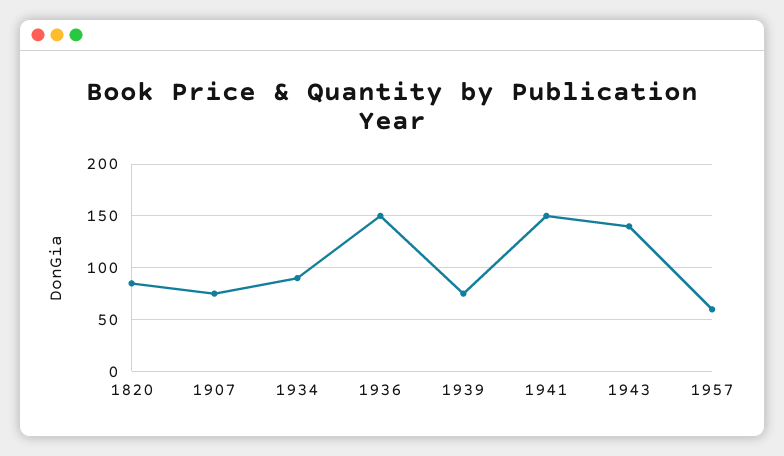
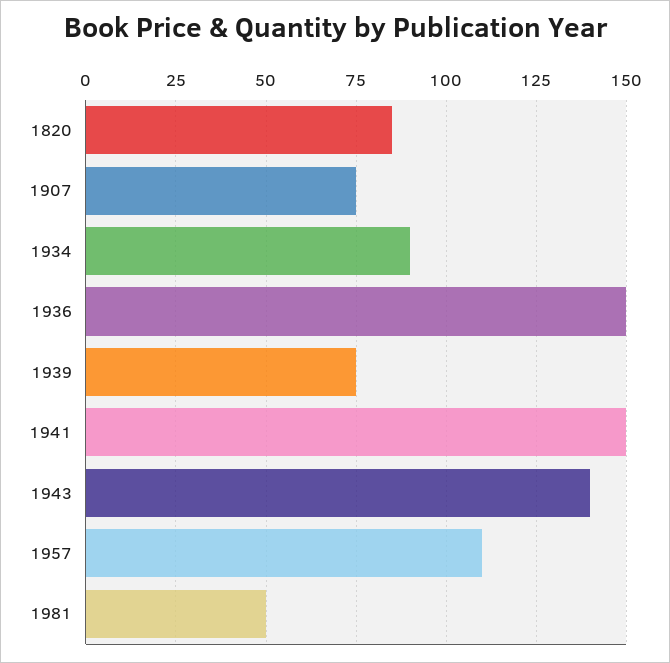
1957: 60 -> 110
1981: none -> 50

